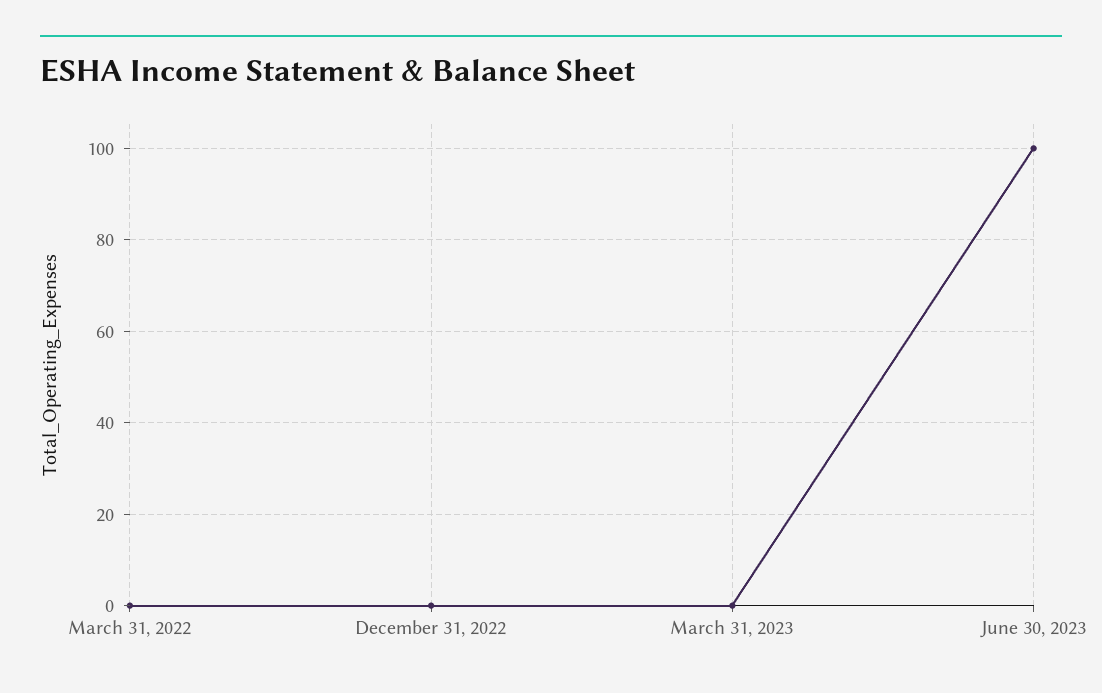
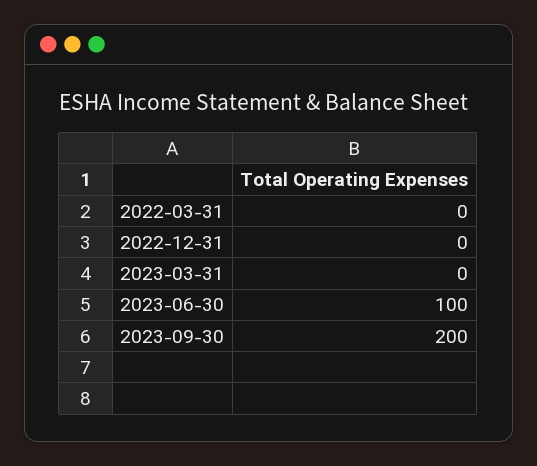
2023-09-30: none -> 200

